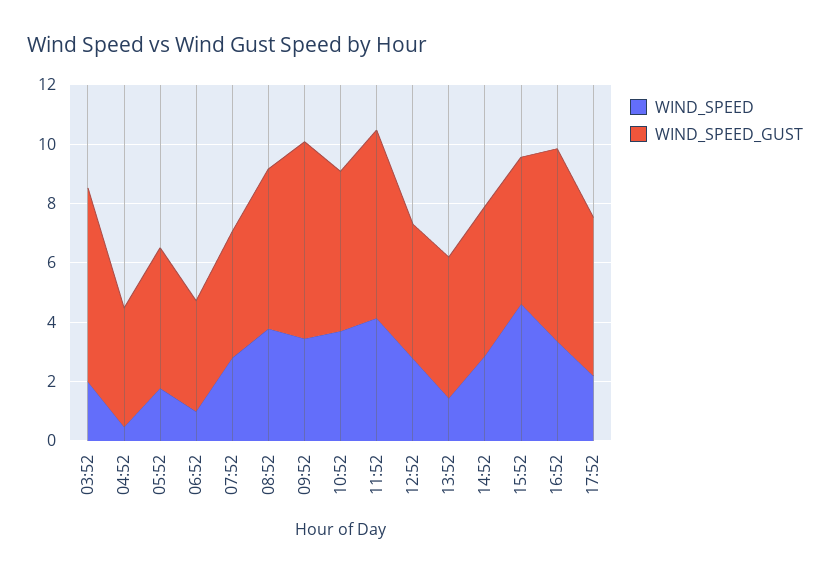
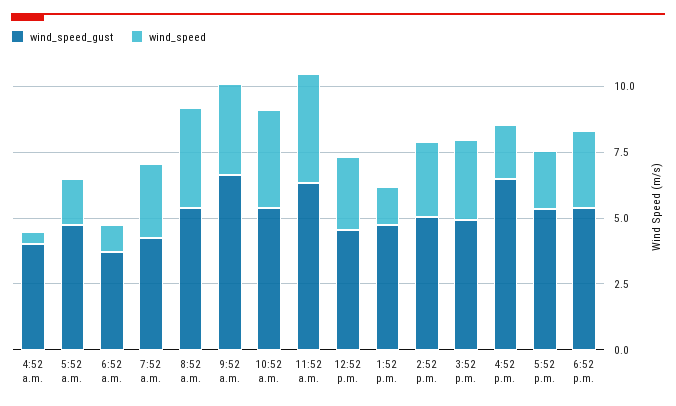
WIND_SPEED, 03:52: 2 -> none
WIND_SPEED_GUST, 03:52: 6.5 -> none
WIND_SPEED, 15:52: 4.5 -> 3
WIND_SPEED, 16:52: 3.5 -> 2
WIND_SPEED_GUST, 6:52 p.m.: none -> 5.5
WIND_SPEED, 6:52 p.m.: none -> 3

